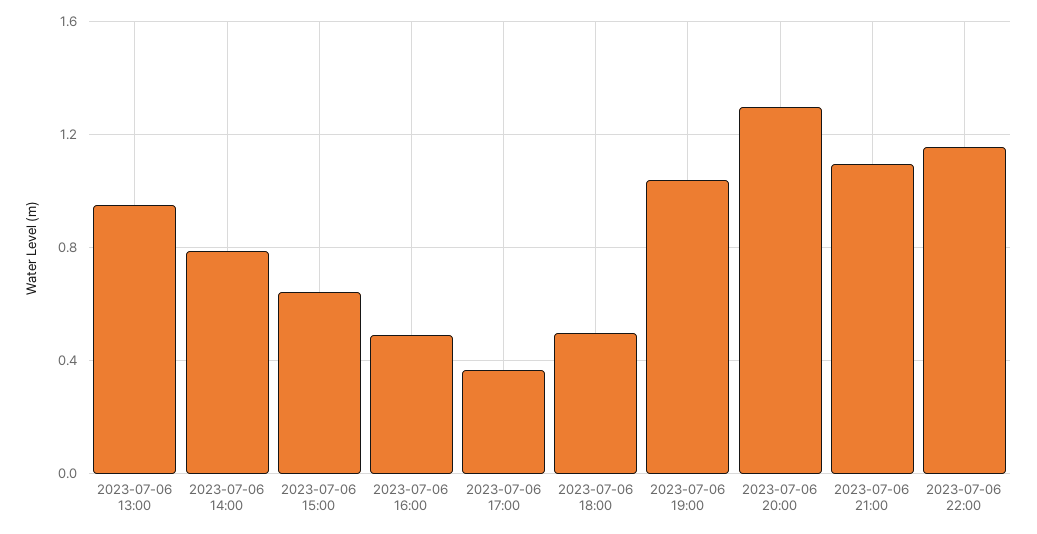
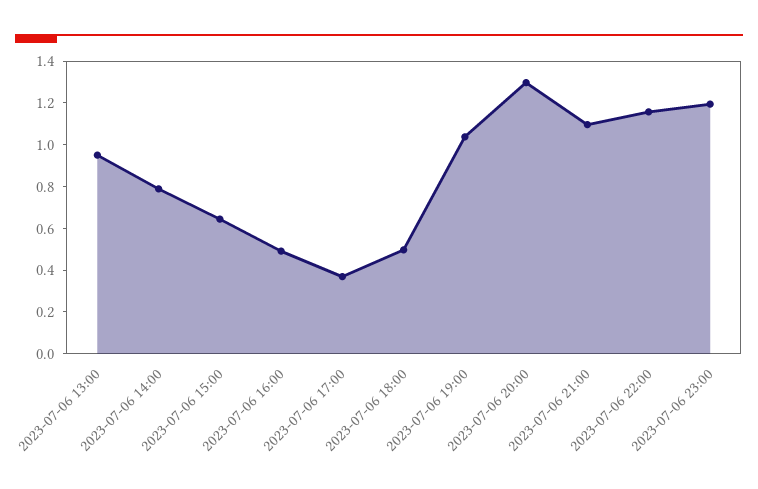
2023-07-06 23:00: none -> 1.2

